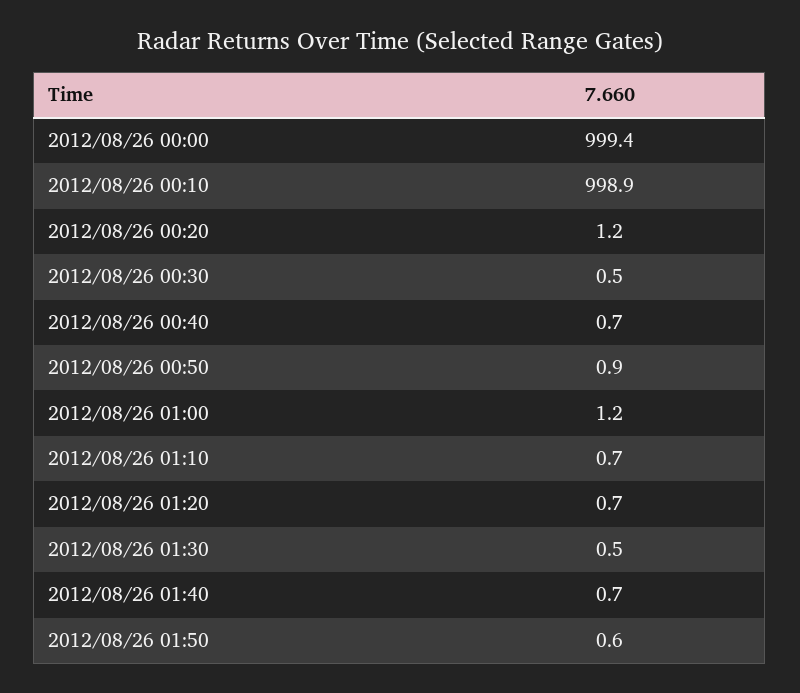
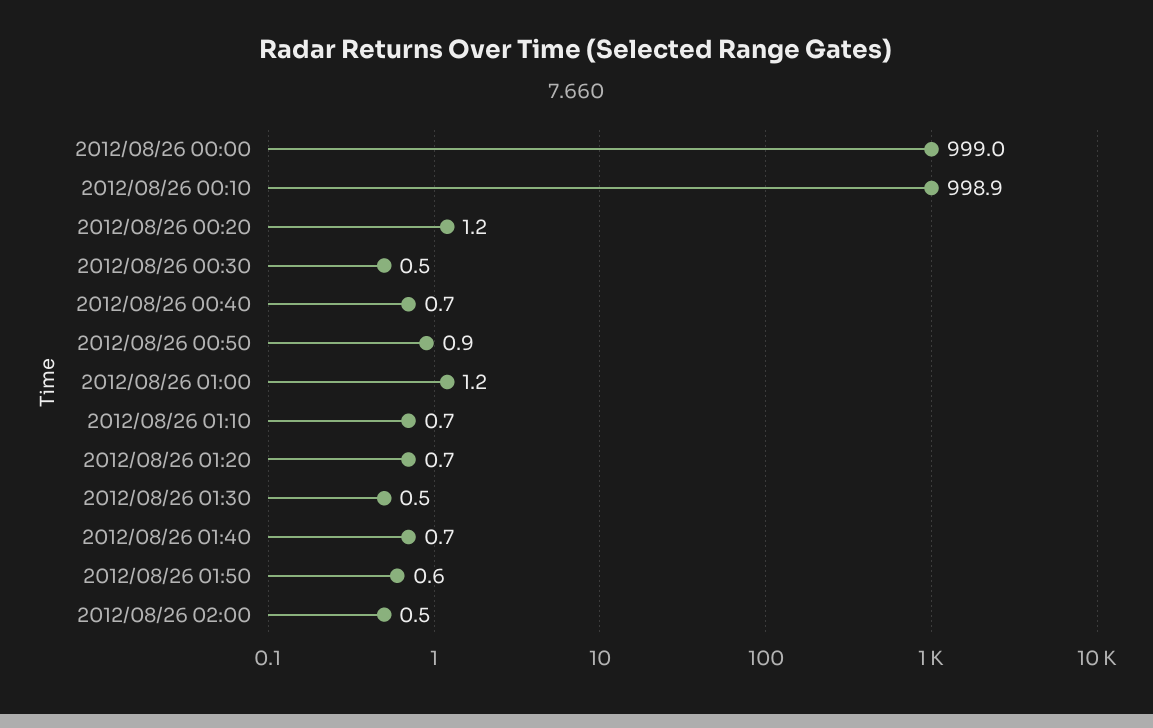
2012/08/26 00:00: 999.4 -> 999
2012/08/26 02:00: none -> 0.5

